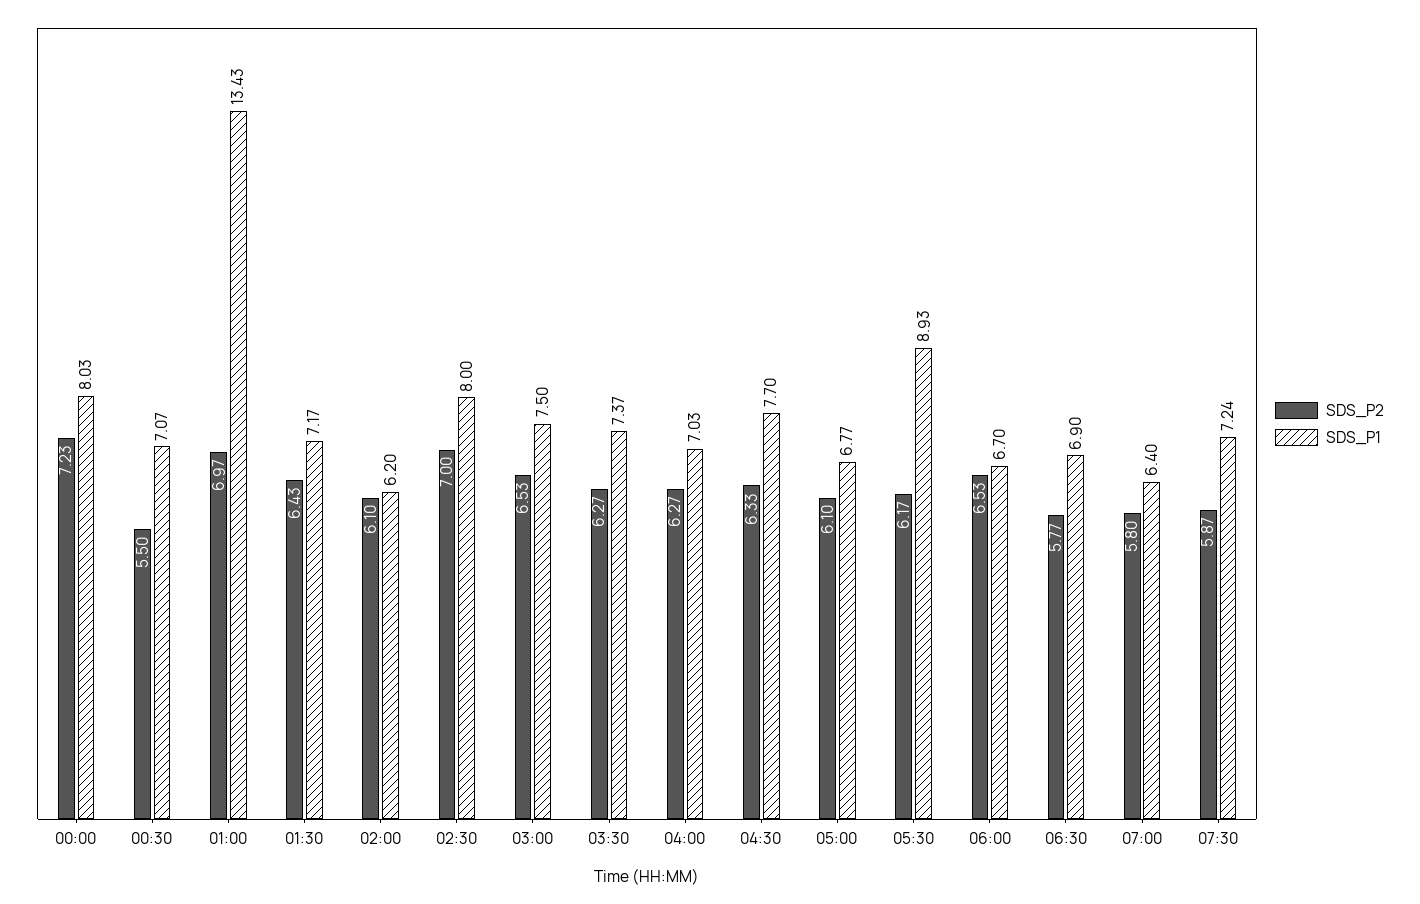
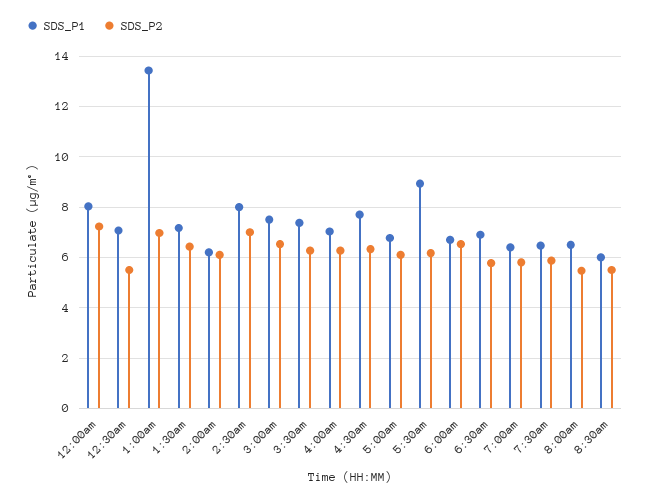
SDS_P1, 07:30: 7.24 -> 6.5
SDS_P1, 8:00am: none -> 6.5
SDS_P2, 8:00am: none -> 5.5
SDS_P1, 8:30am: none -> 6
SDS_P2, 8:30am: none -> 5.5

